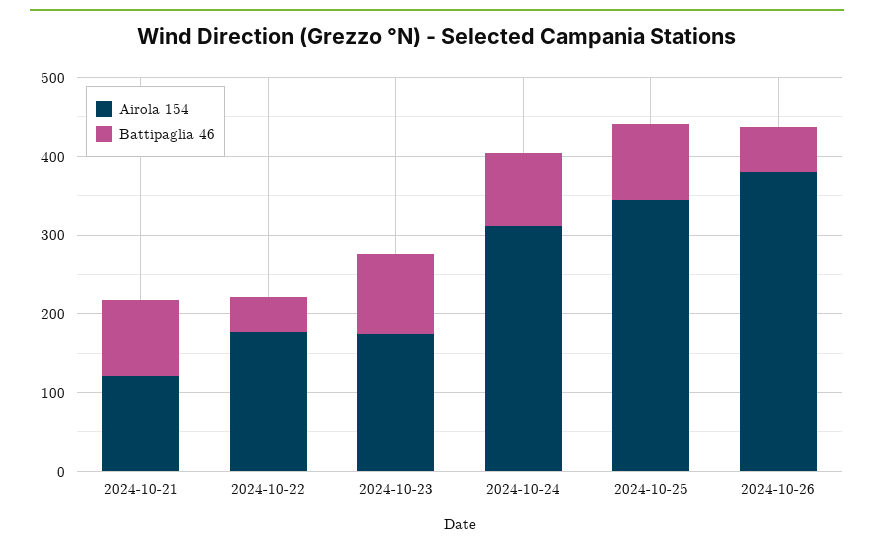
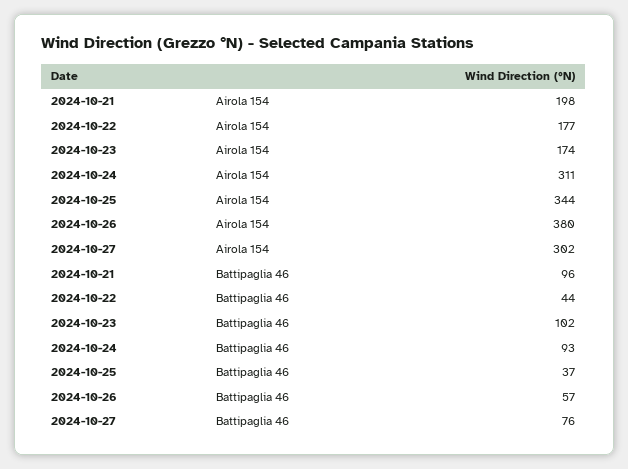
Airola 154, 2024-10-21: 120 -> 198
Battipaglia 46, 2024-10-25: 100 -> 37
Airola 154, 2024-10-27: none -> 302
Battipaglia 46, 2024-10-27: none -> 76

